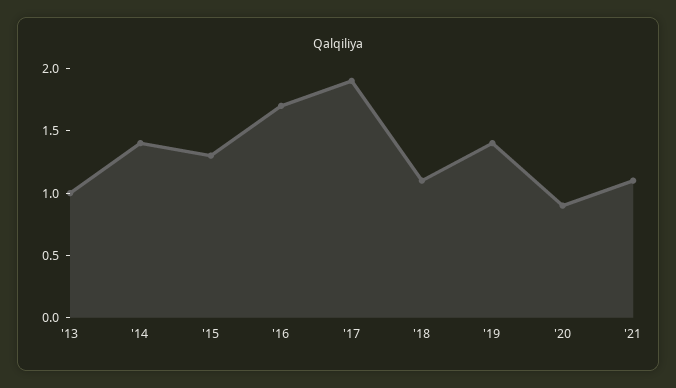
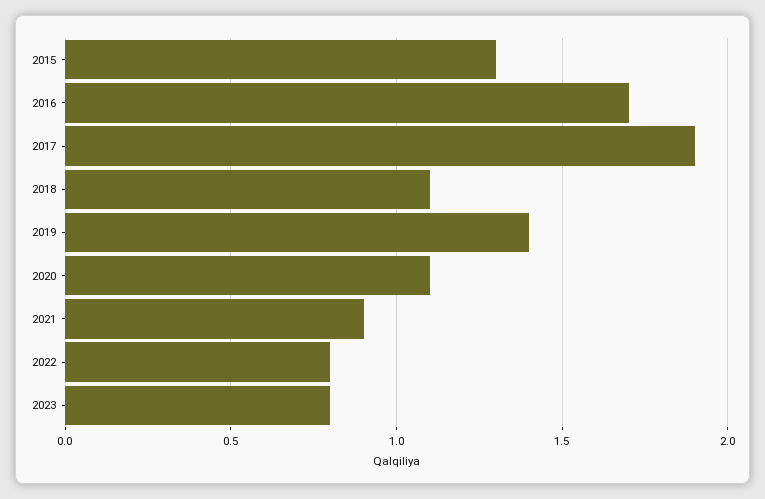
'13: 1 -> none
'14: 1.4 -> none
'20: 0.9 -> 1.1
'21: 1.1 -> 0.9
2022: none -> 0.8
2023: none -> 0.8

